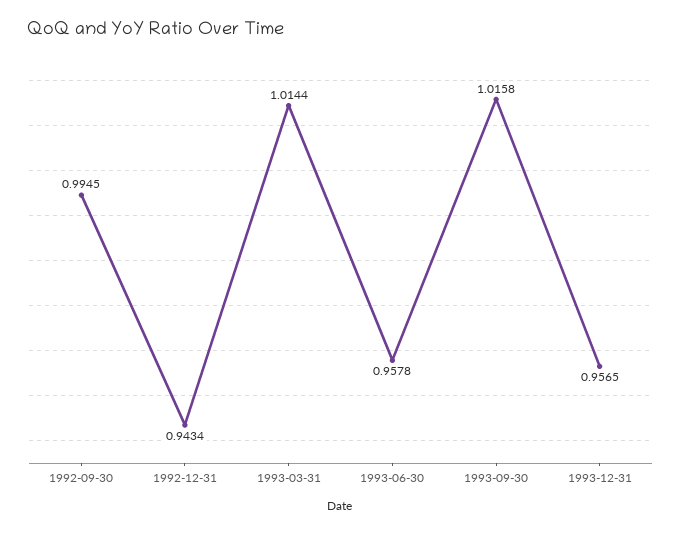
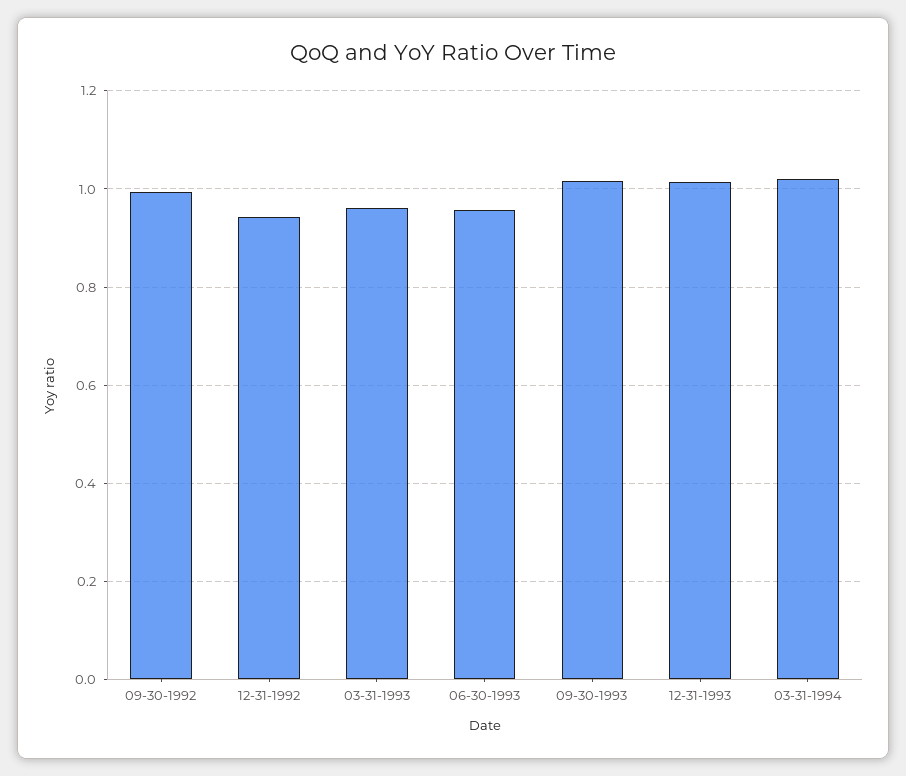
1993-03-31: 1.0144 -> 0.96
1993-12-31: 0.9565 -> 1.02
03-31-1994: none -> 1.02

